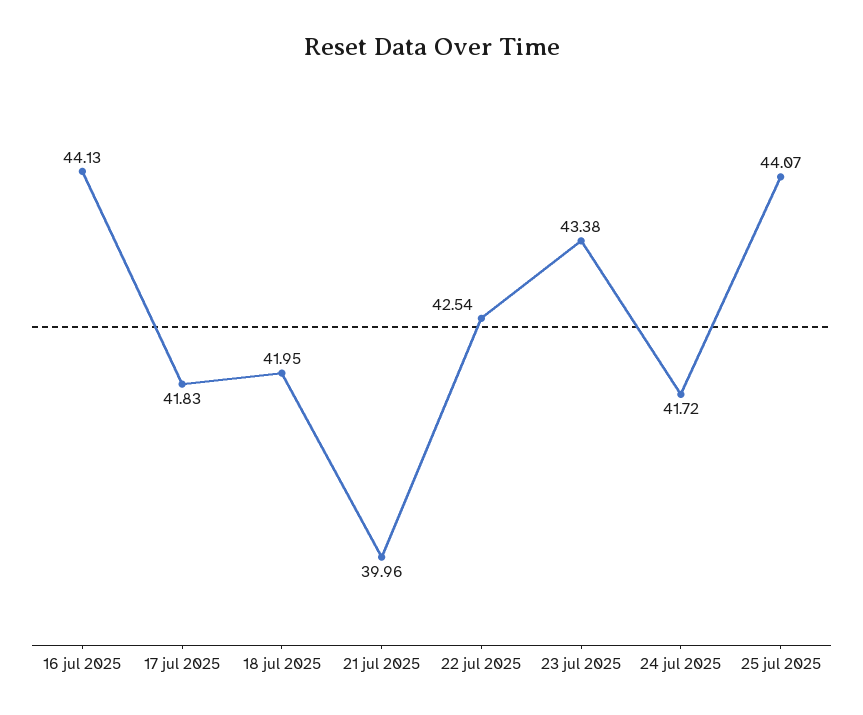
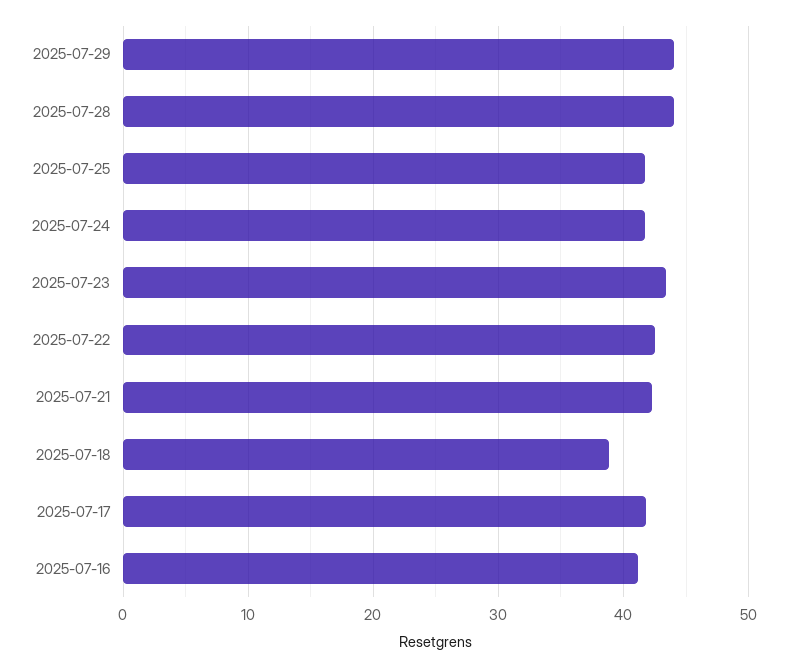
16 jul 2025: 44.13 -> 41
18 jul 2025: 41.95 -> 39
21 jul 2025: 39.96 -> 42
25 jul 2025: 44.07 -> 42
2025-07-29: none -> 44
2025-07-28: none -> 44

